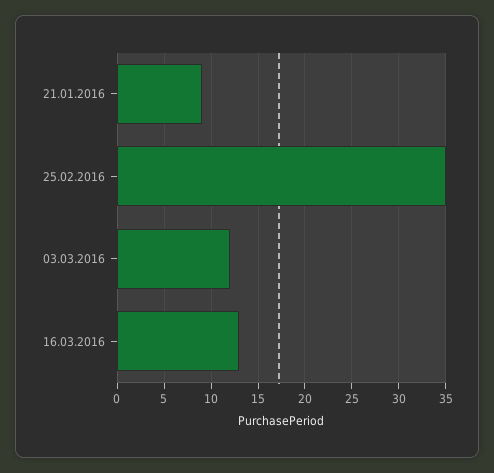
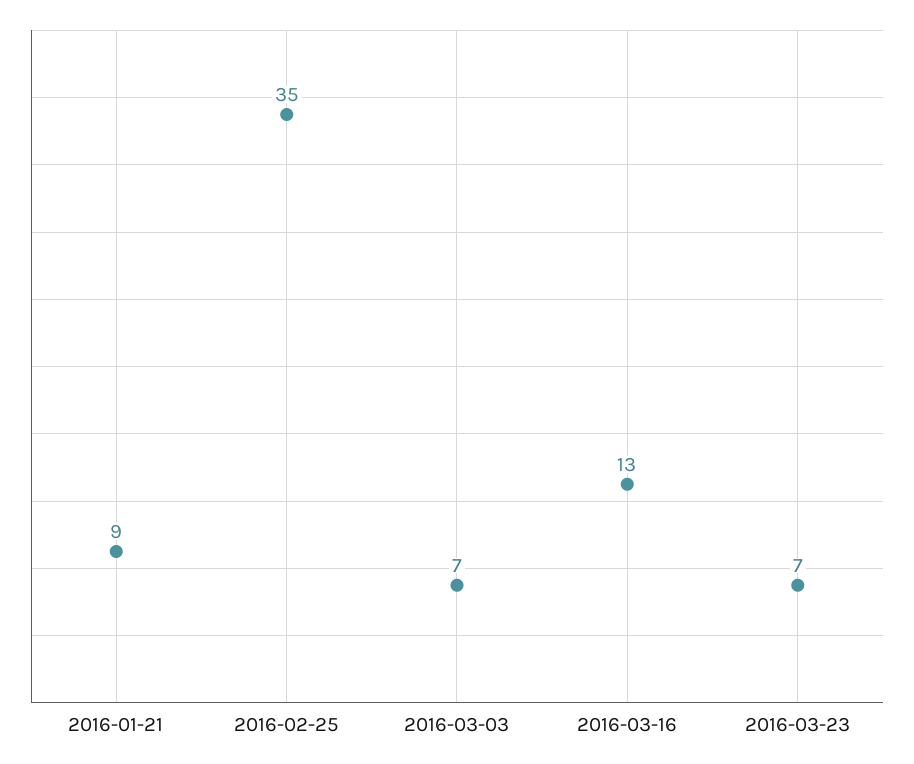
03.03.2016: 12 -> 7
2016-03-23: none -> 7

